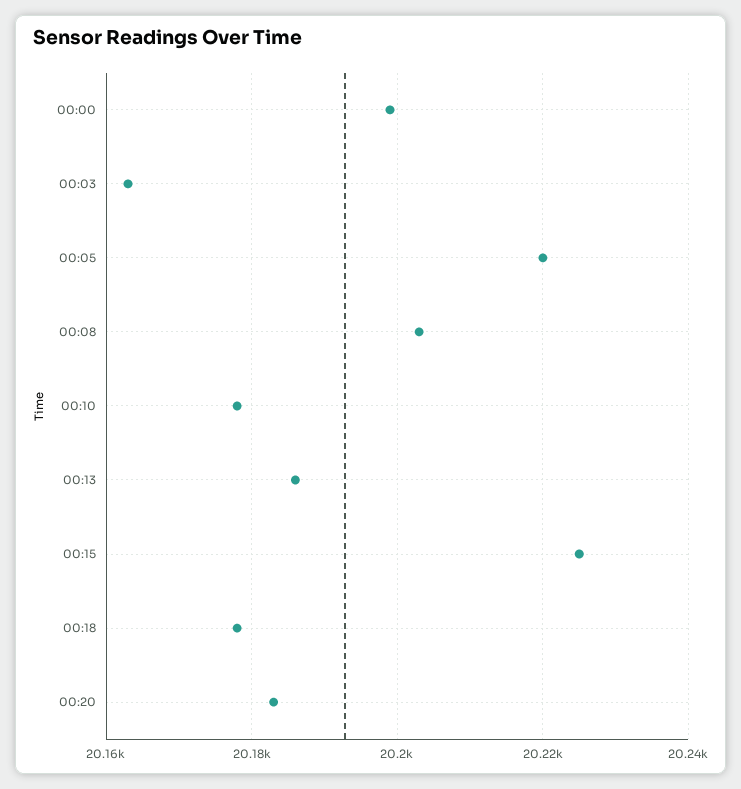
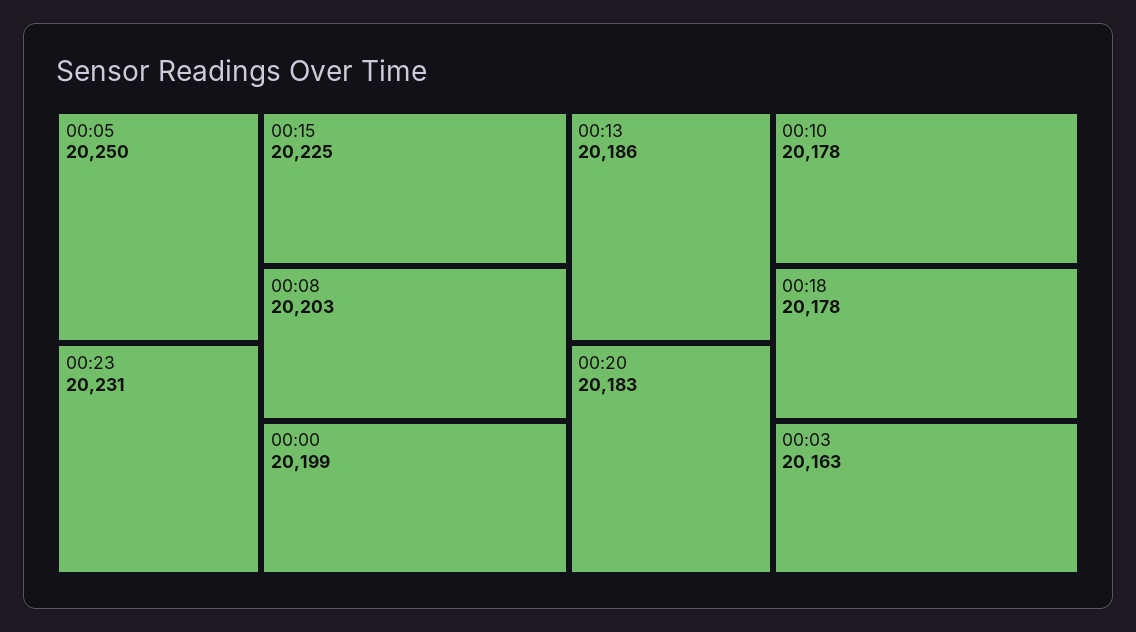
00:05: 20220 -> 20250
00:23: none -> 20231

